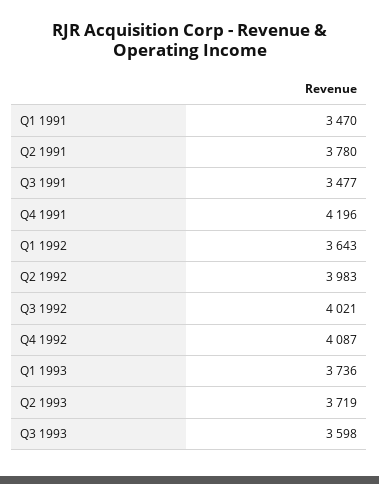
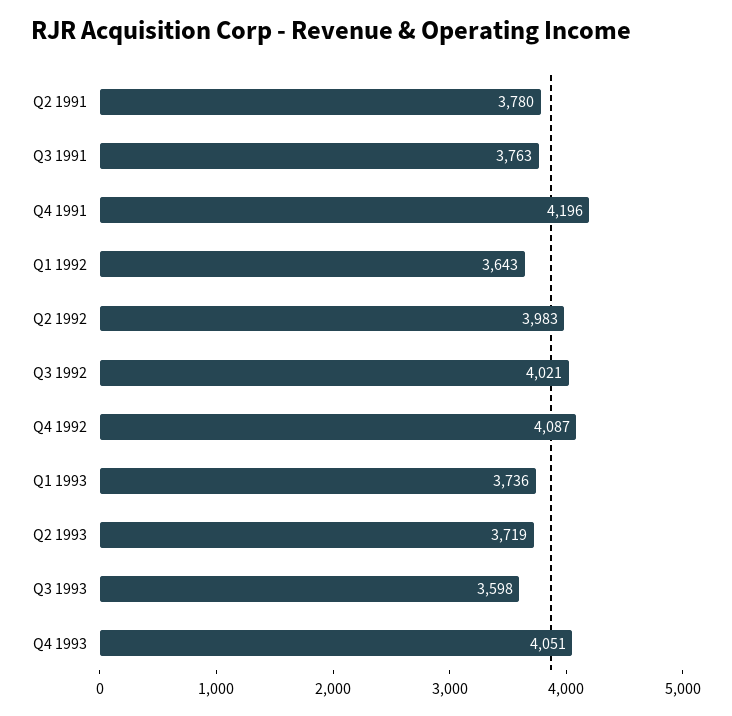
Q1 1991: 3470 -> none
Q3 1991: 3477 -> 3763
Q4 1993: none -> 4051

